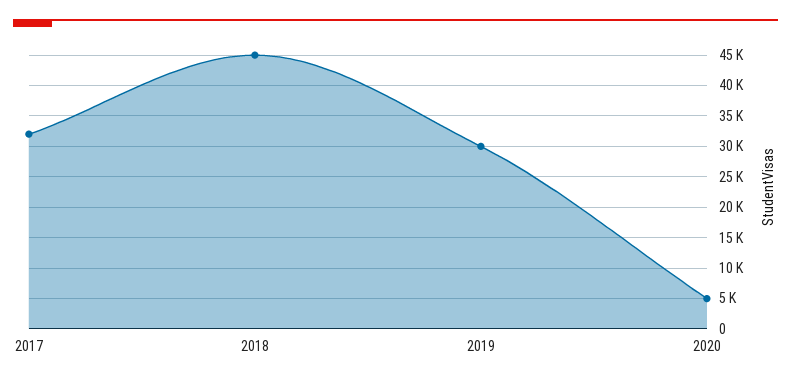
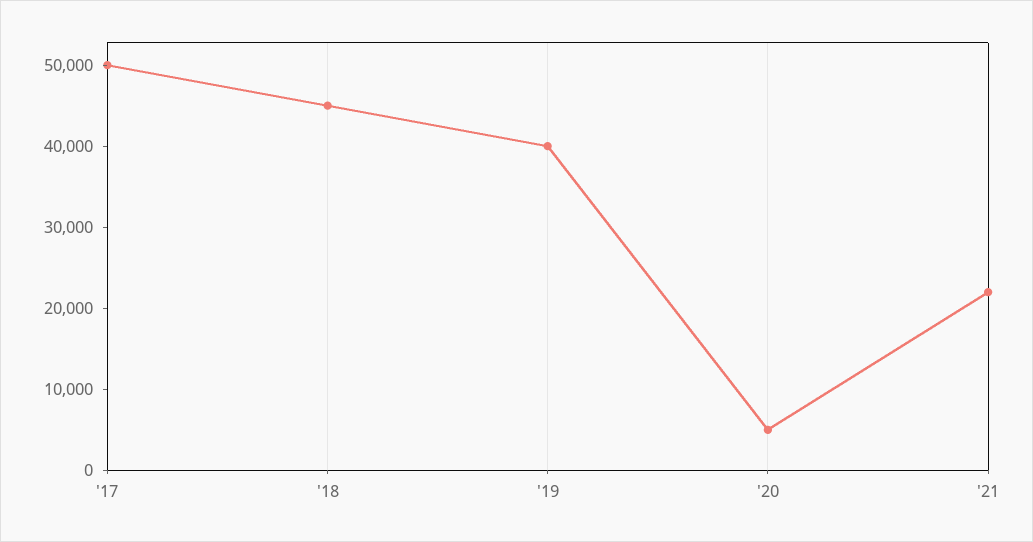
2017: 32000 -> 50000
2019: 30000 -> 40000
'21: none -> 22000

